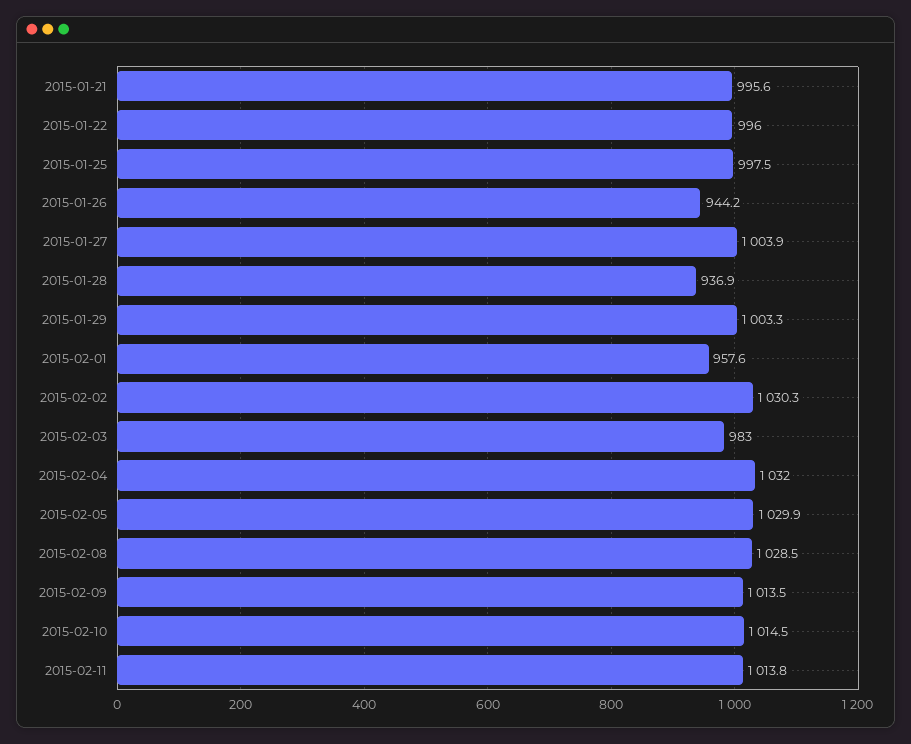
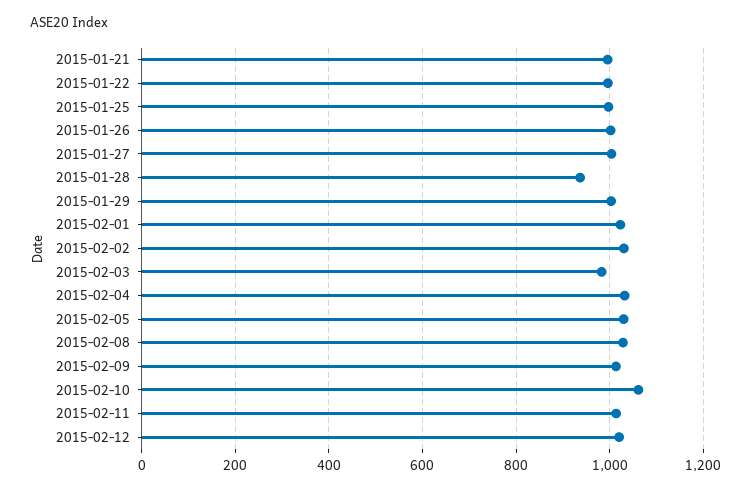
2015-01-26: 944.2 -> 1000
2015-02-01: 957.6 -> 1020
2015-02-10: 1014.5 -> 1060
2015-02-12: none -> 1020

